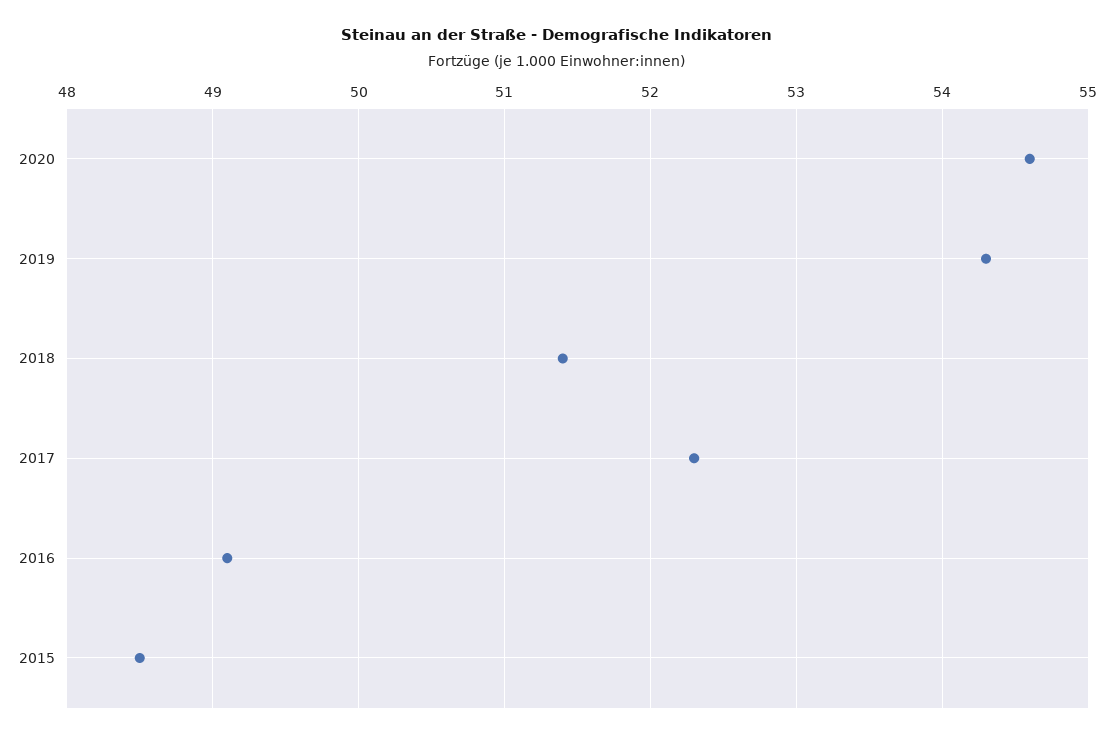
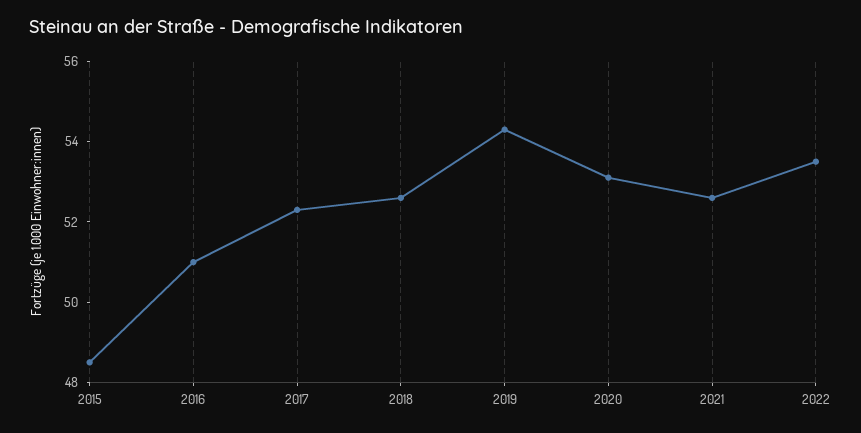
2020: 54.6 -> 53
2018: 51.4 -> 52.5
2016: 49.1 -> 51
2021: none -> 52.5
2022: none -> 53.5

